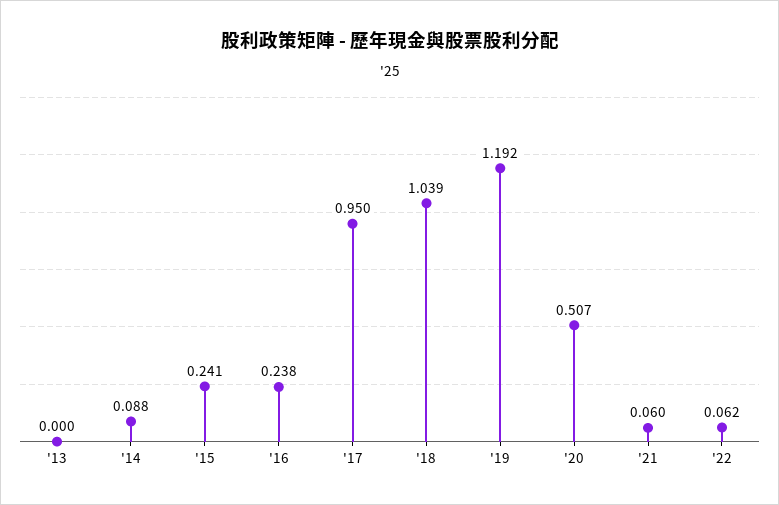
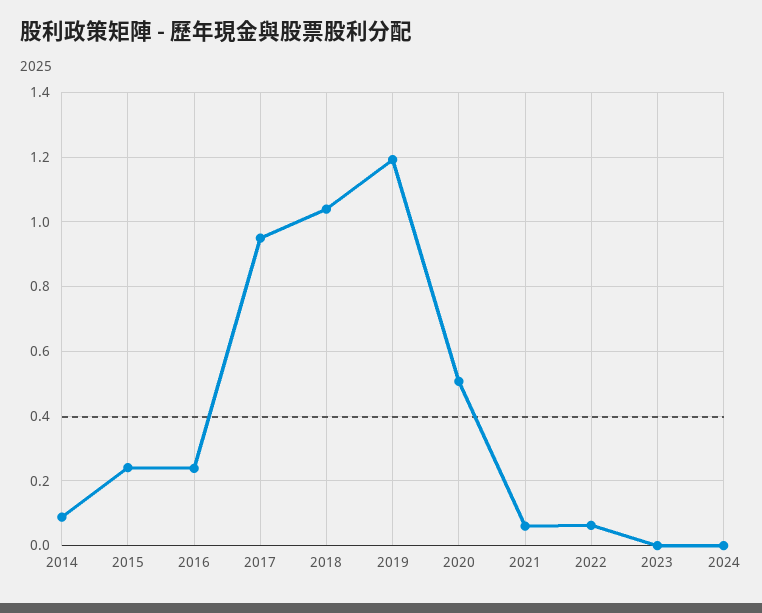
'13: 0 -> none
2023: none -> 0
2024: none -> 0

